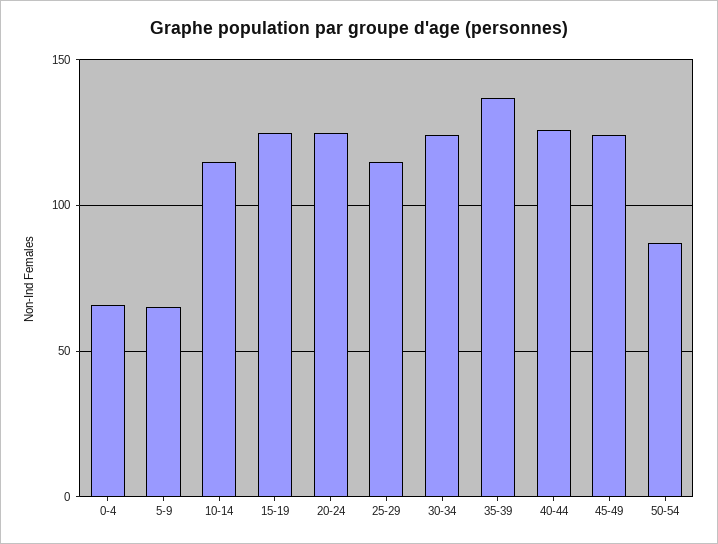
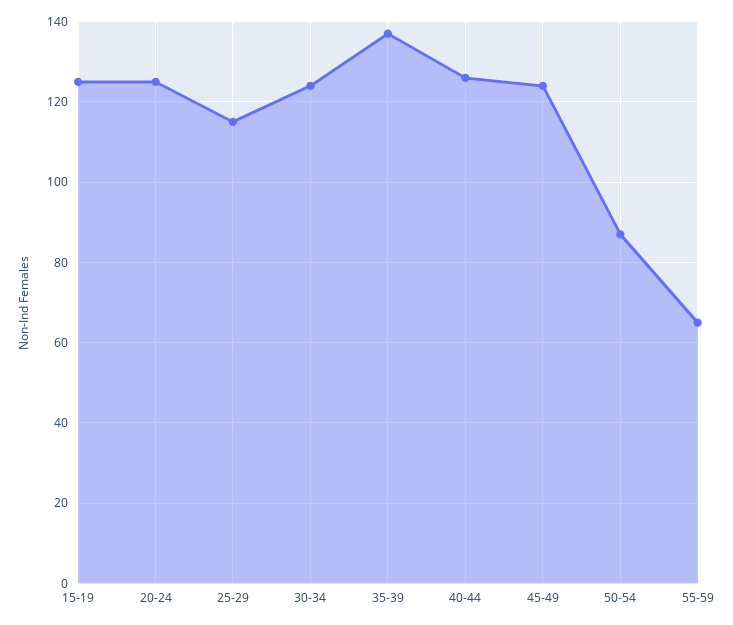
0-4: 65 -> none
5-9: 65 -> none
10-14: 115 -> none
55-59: none -> 65

